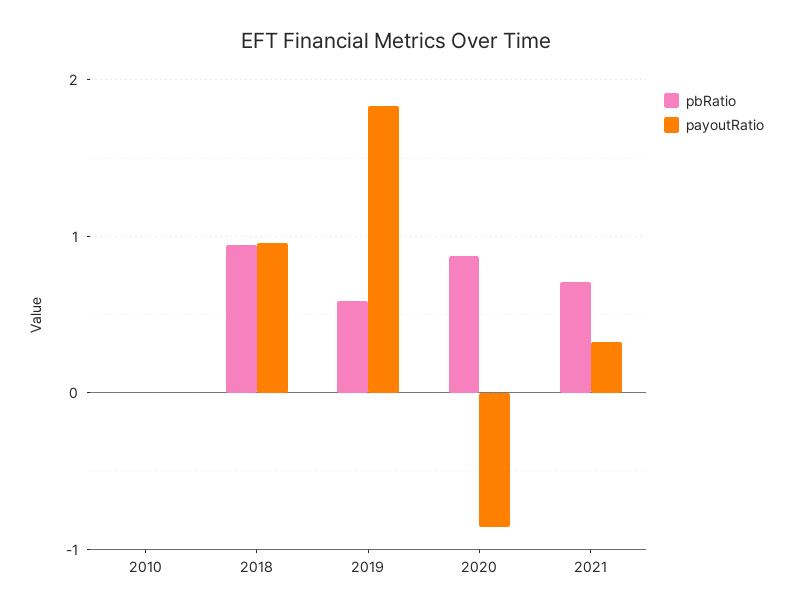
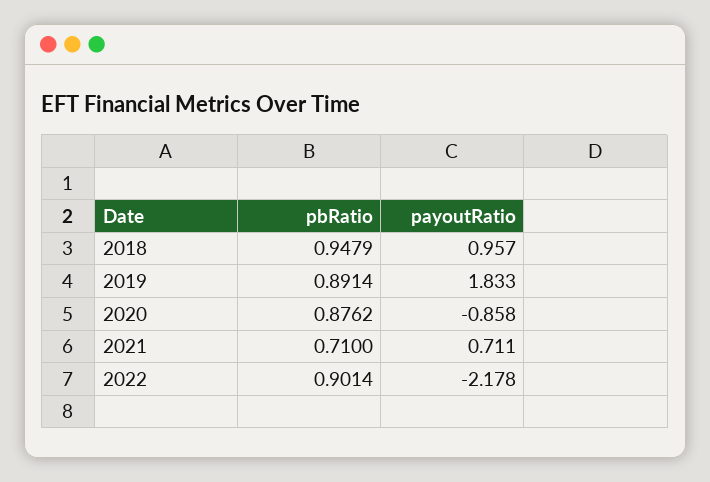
pbRatio, 2010: 0 -> none
payoutRatio, 2010: 0 -> none
pbRatio, 2019: 0.6 -> 0.8914
payoutRatio, 2021: 0.3 -> 0.711
pbRatio, 2022: none -> 0.9014
payoutRatio, 2022: none -> -2.178

